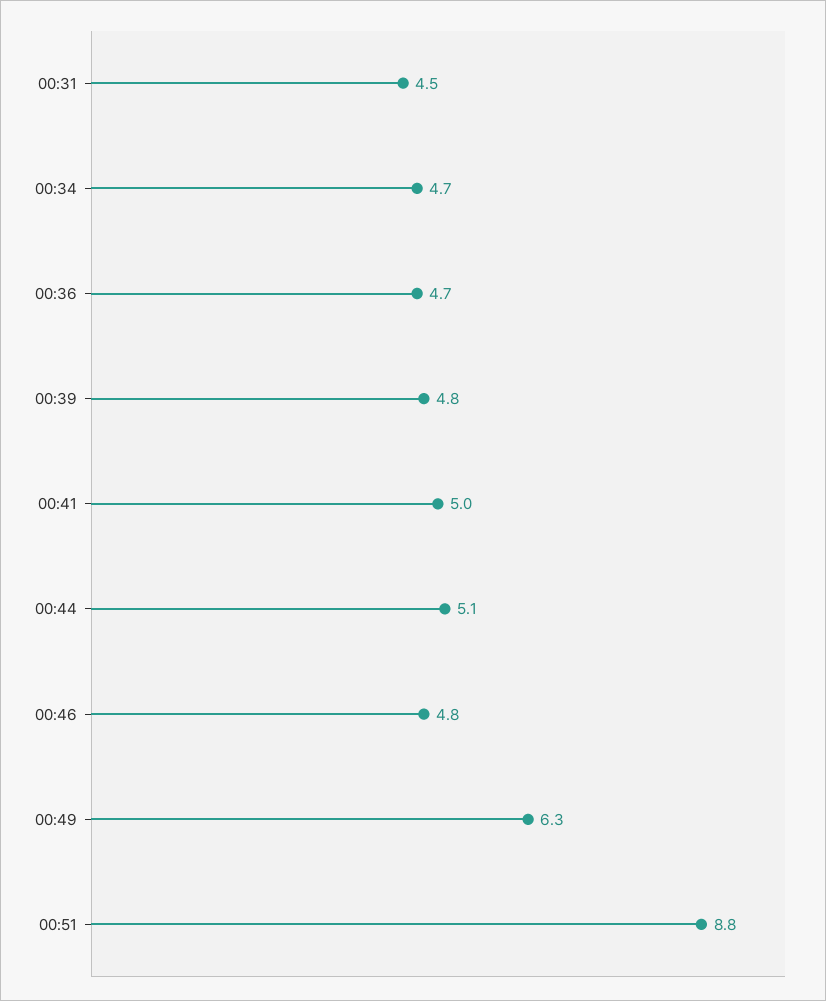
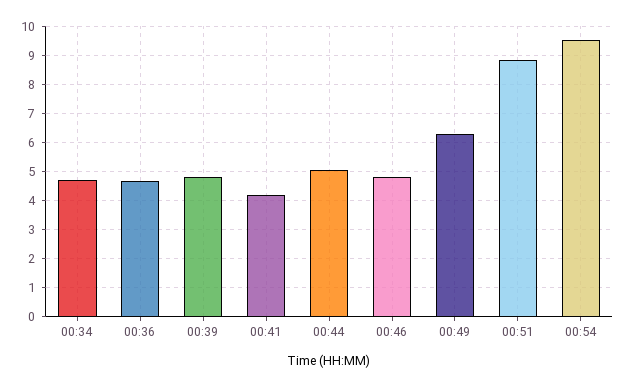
00:31: 4.5 -> none
00:41: 5 -> 4.25
00:54: none -> 9.5

